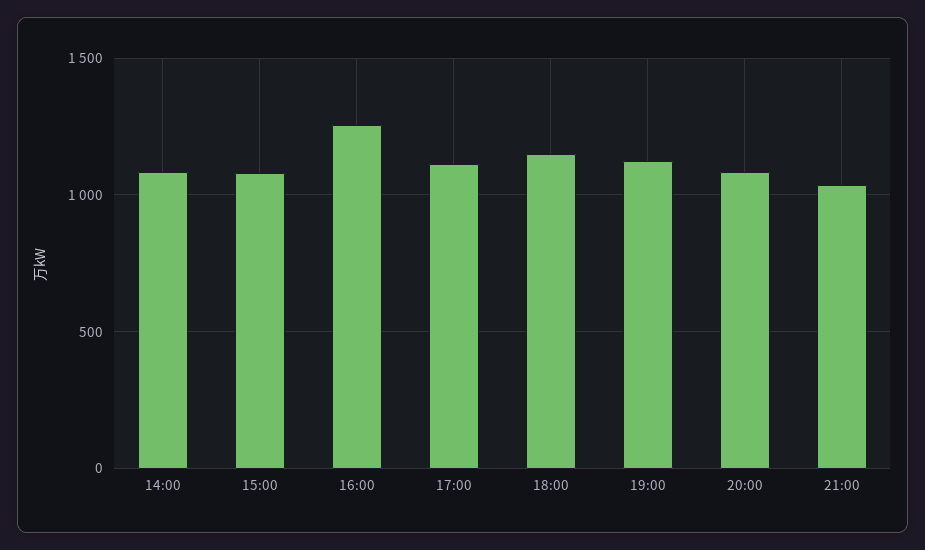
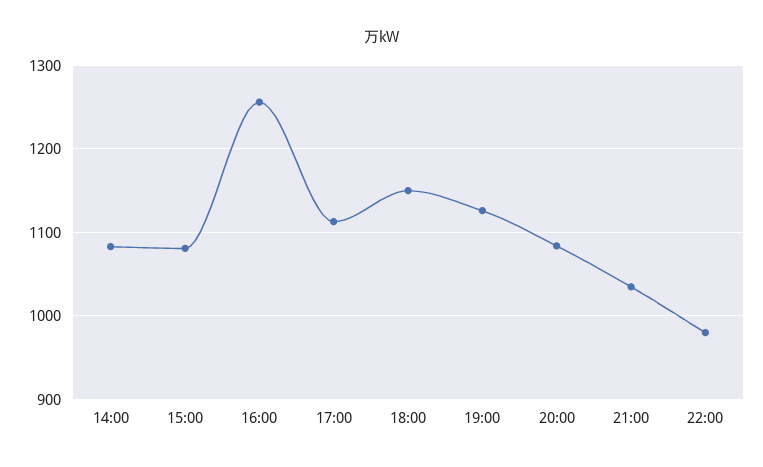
22:00: none -> 980

